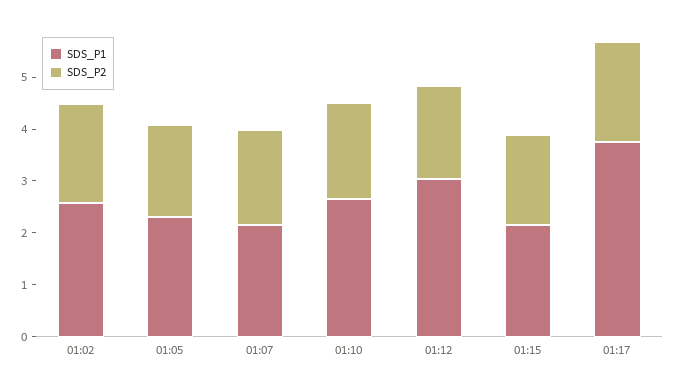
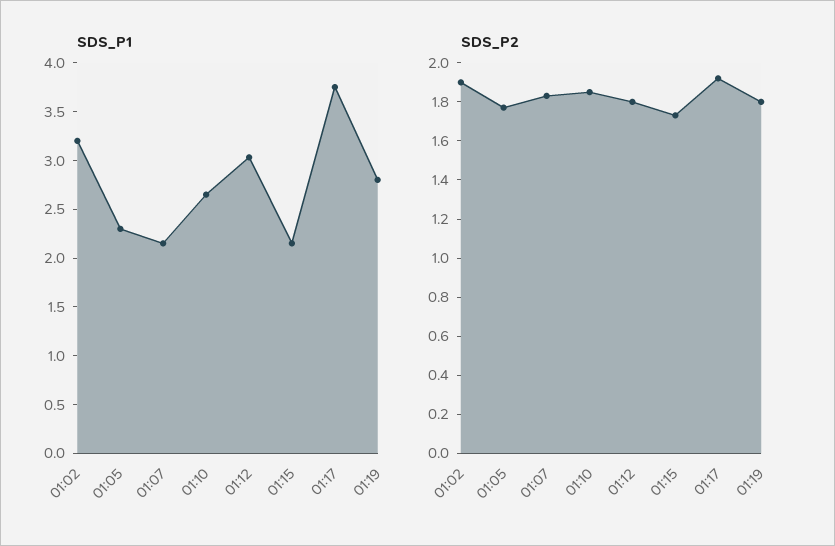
SDS_P1, 01:02: 2.6 -> 3.2
SDS_P1, 01:19: none -> 2.8
SDS_P2, 01:19: none -> 1.8

